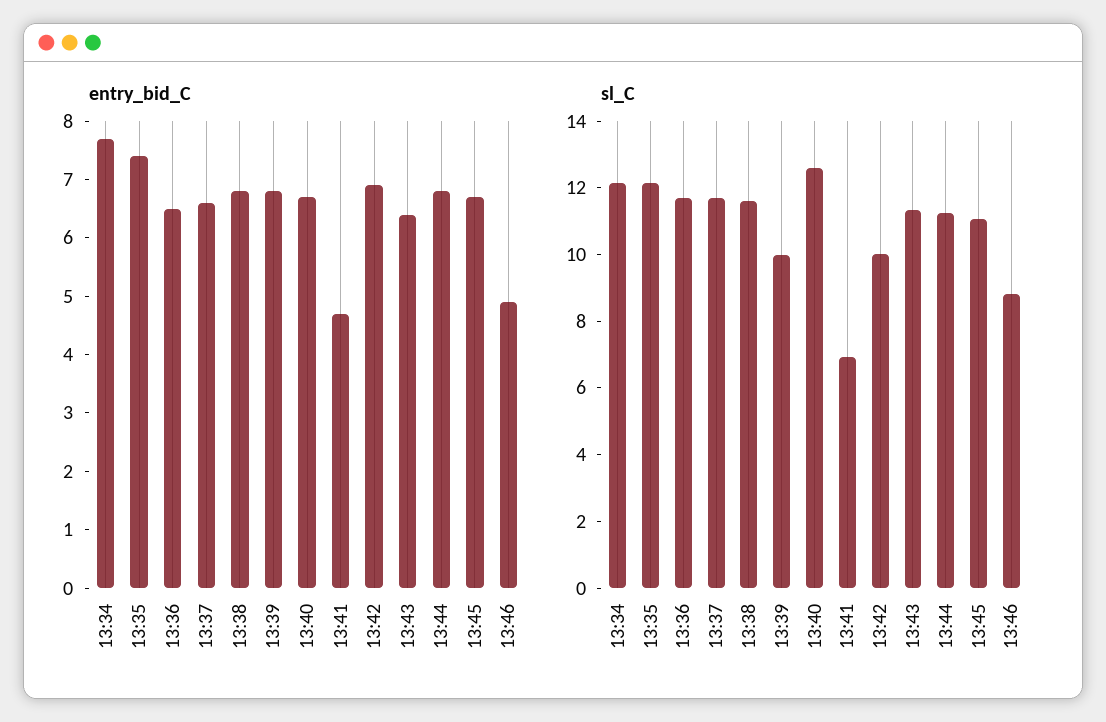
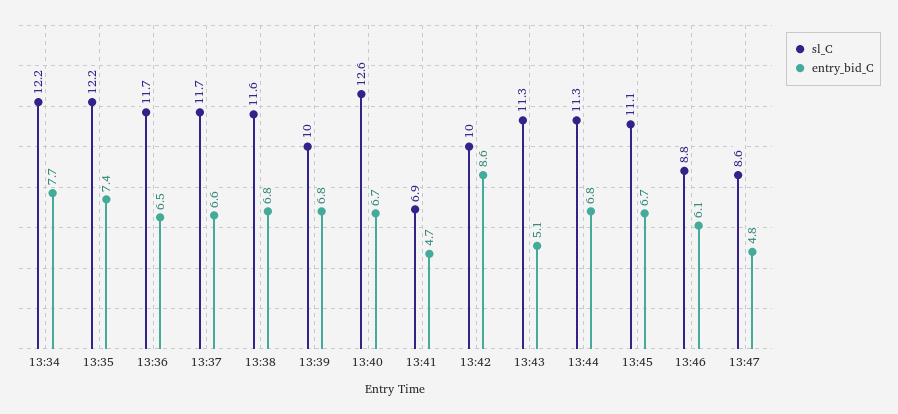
entry_bid_C, 13:42: 7 -> 8.6
entry_bid_C, 13:43: 6.5 -> 5.1
entry_bid_C, 13:46: 5 -> 6.1
sl_C, 13:47: none -> 8.6
entry_bid_C, 13:47: none -> 4.8

